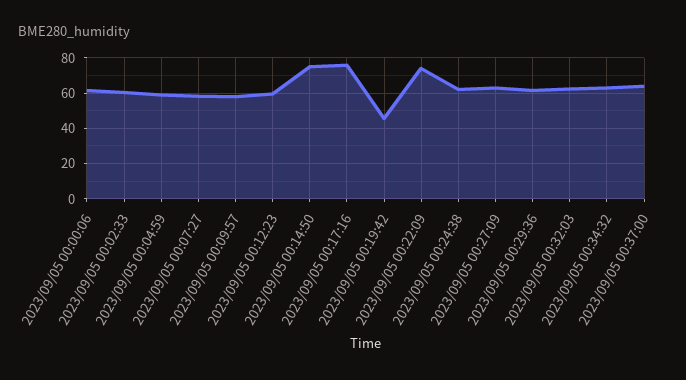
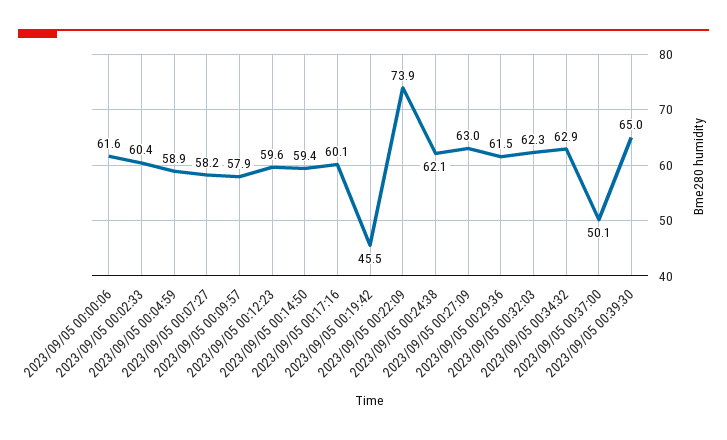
2023/09/05 00:14:50: 75 -> 59.4
2023/09/05 00:17:16: 75 -> 60.1
2023/09/05 00:37:00: 65 -> 50.1
2023/09/05 00:39:30: none -> 65

